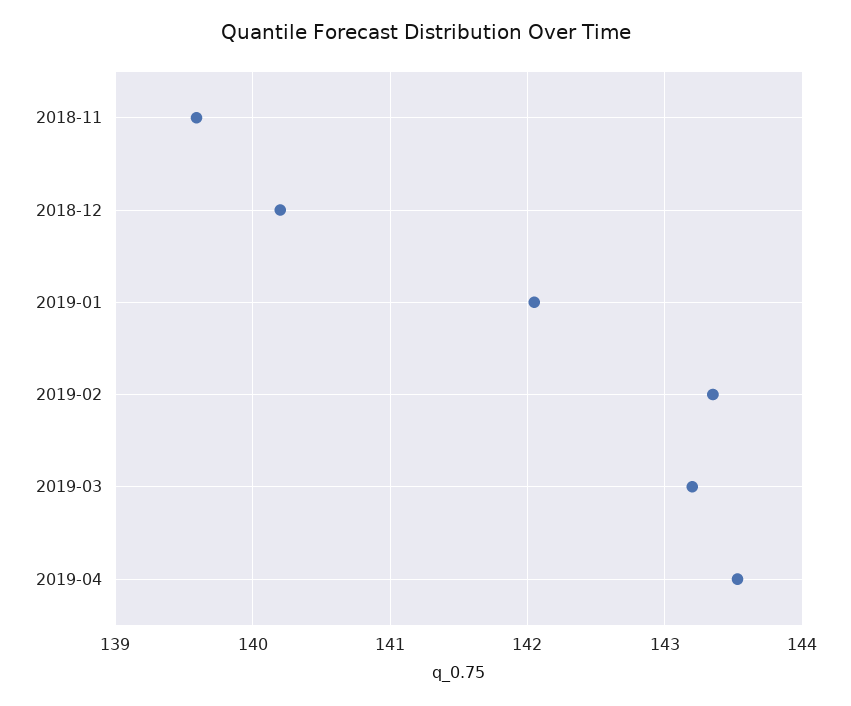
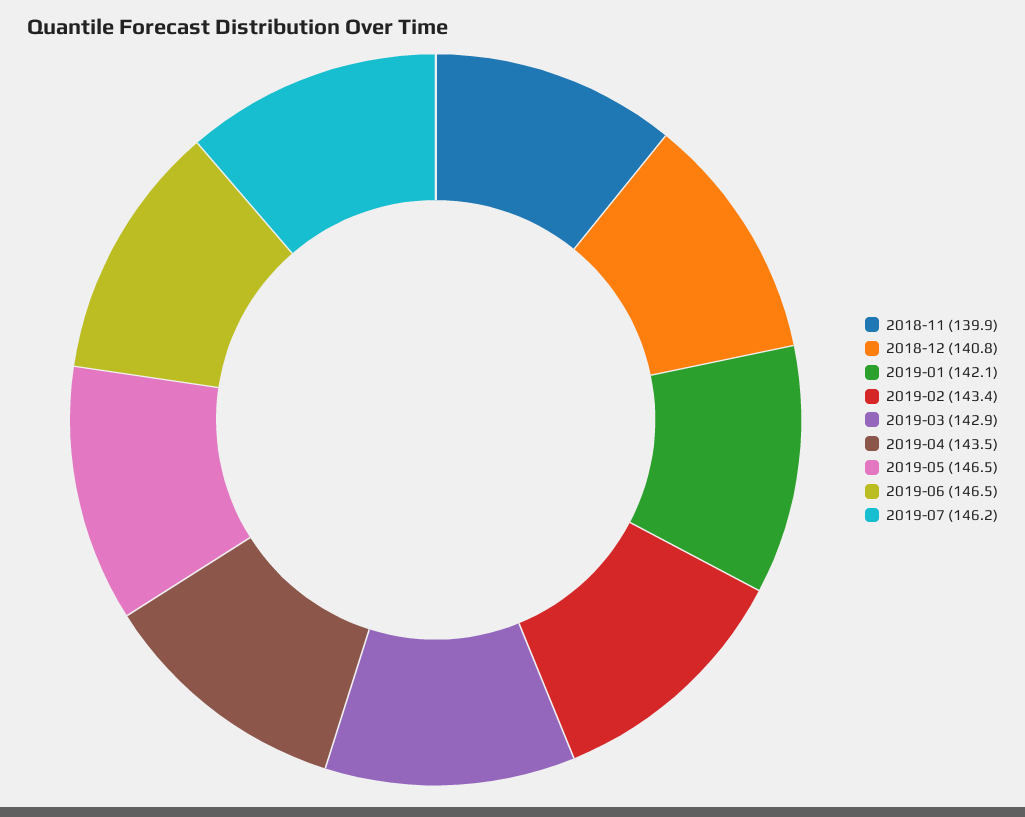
2018-11: 139.6 -> 139.9
2018-12: 140.2 -> 140.8
2019-03: 143.2 -> 142.9
2019-05: none -> 146.5
2019-06: none -> 146.5
2019-07: none -> 146.2

